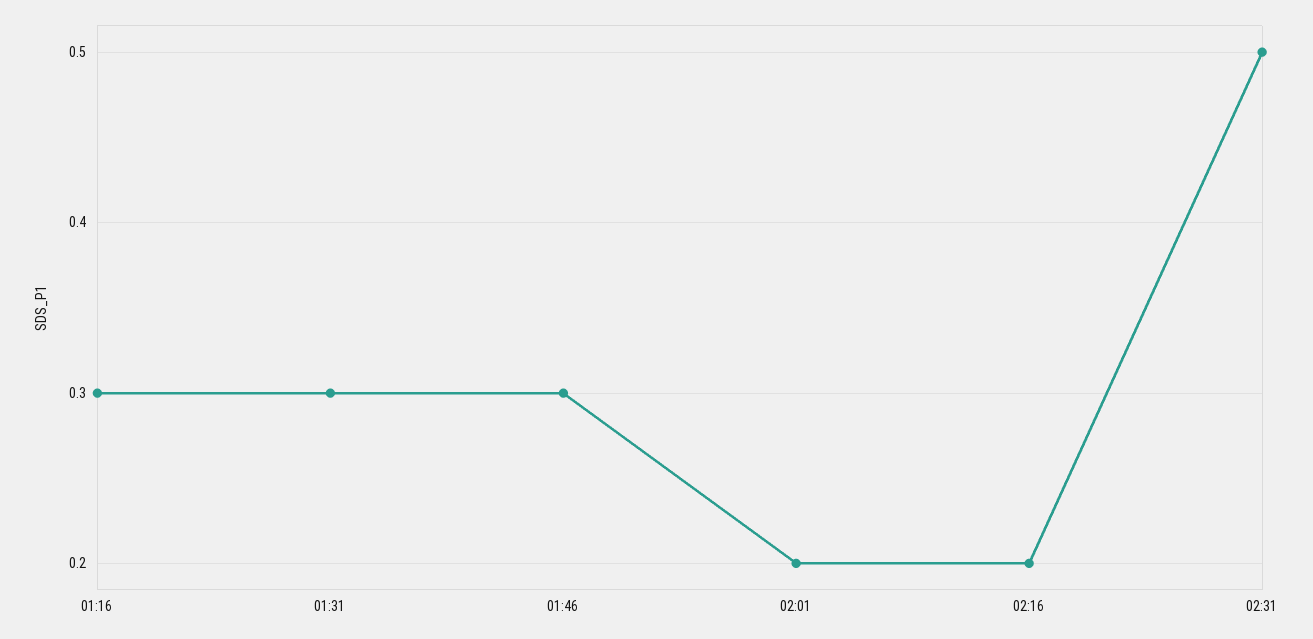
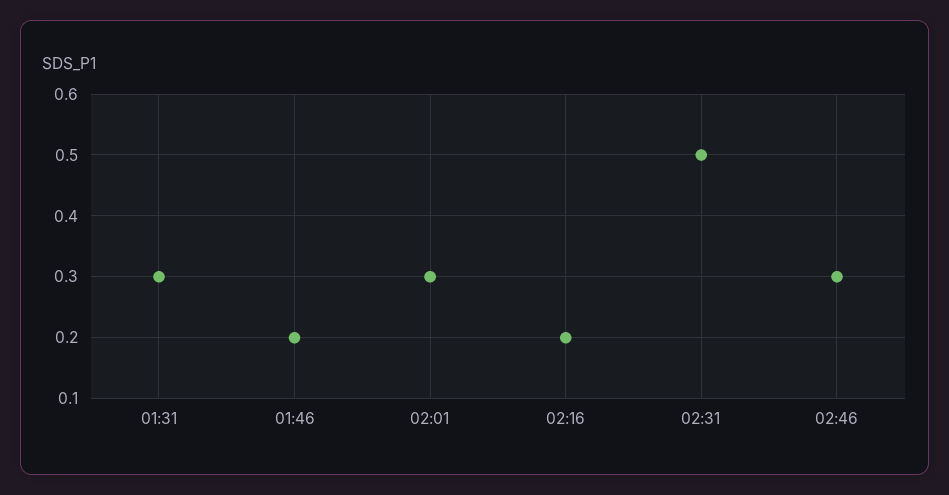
01:16: 0.3 -> none
01:46: 0.3 -> 0.2
02:01: 0.2 -> 0.3
02:46: none -> 0.3

